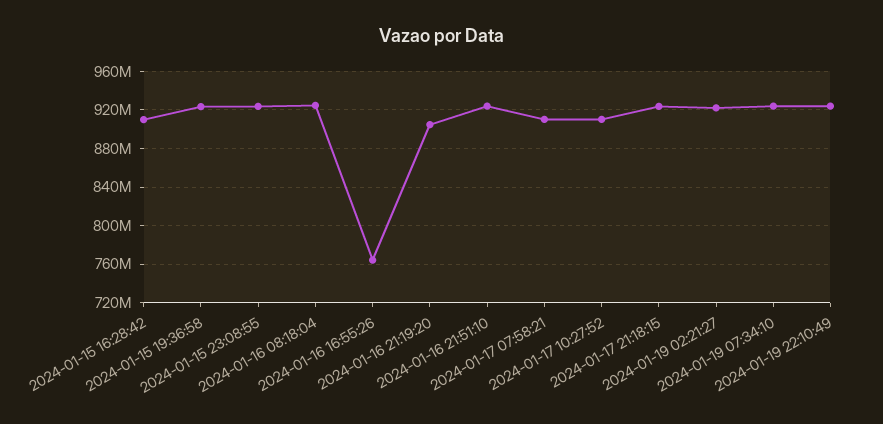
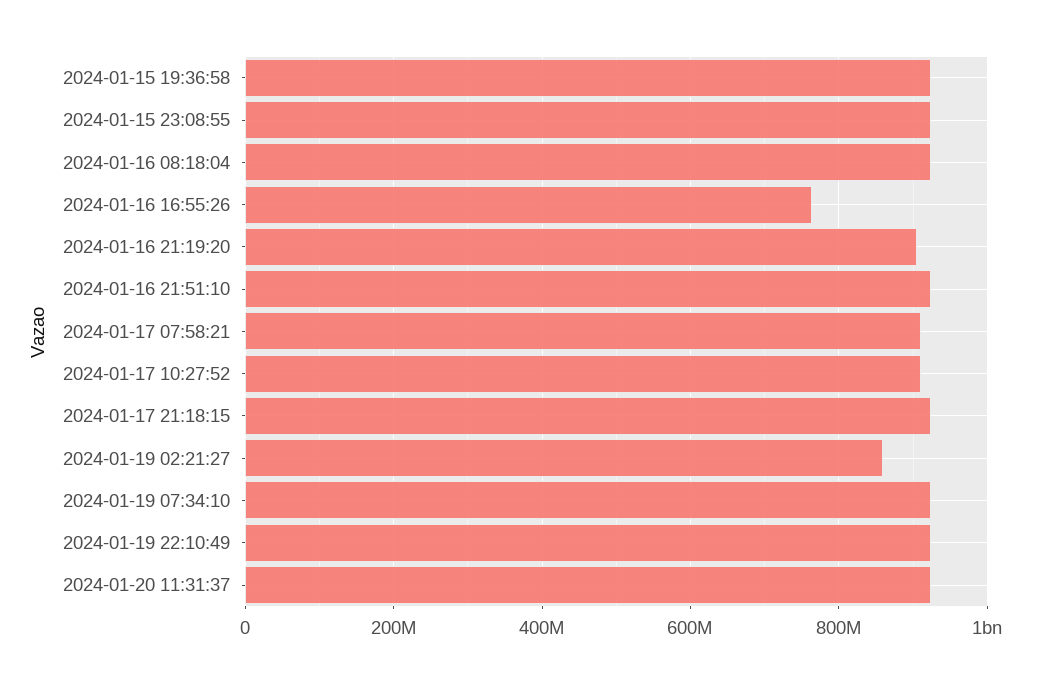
2024-01-15 16:28:42: 910000000 -> none
2024-01-19 02:21:27: 920000000 -> 860000000
2024-01-20 11:31:37: none -> 920000000

